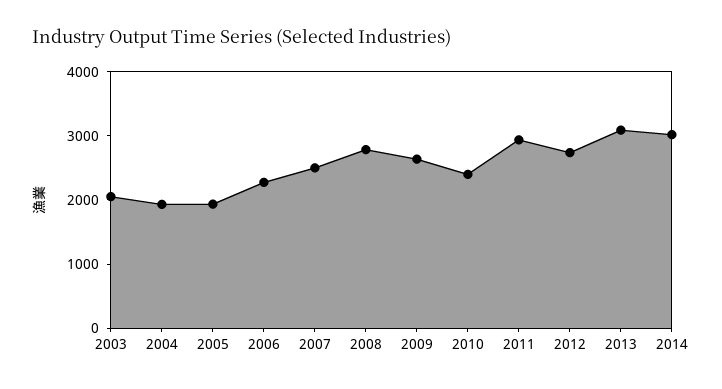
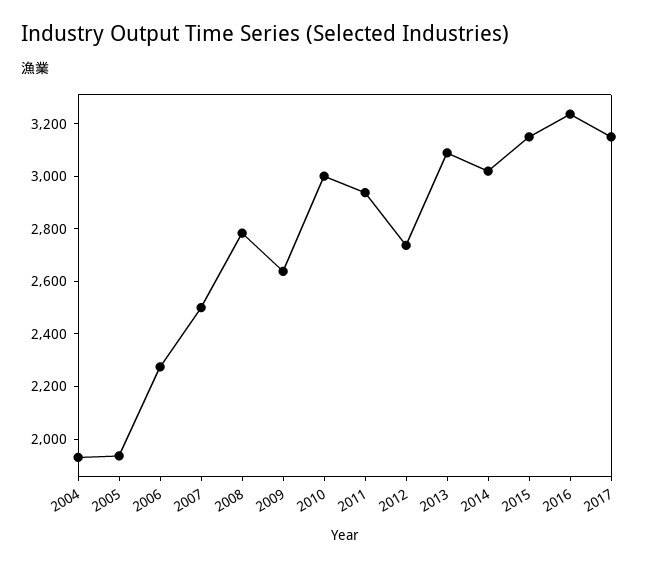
2003: 2000 -> none
2010: 2400 -> 3000
2015: none -> 3150
2016: none -> 3250
2017: none -> 3150

